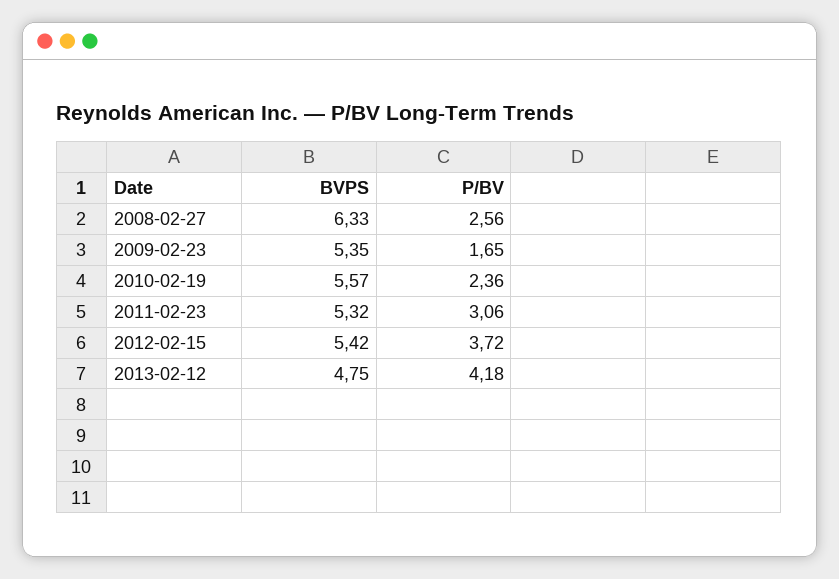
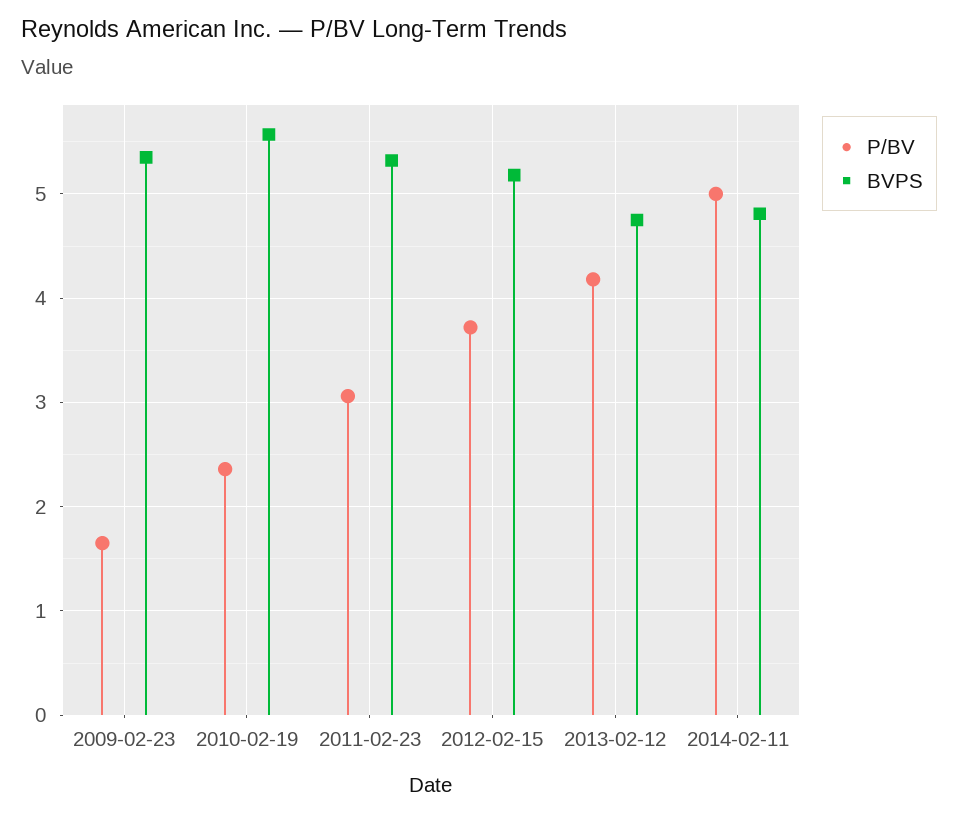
BVPS, 2008-02-27: 6.33 -> none
P/BV, 2008-02-27: 2.56 -> none
BVPS, 2012-02-15: 5.42 -> 5.2
P/BV, 2014-02-11: none -> 5
BVPS, 2014-02-11: none -> 4.8

